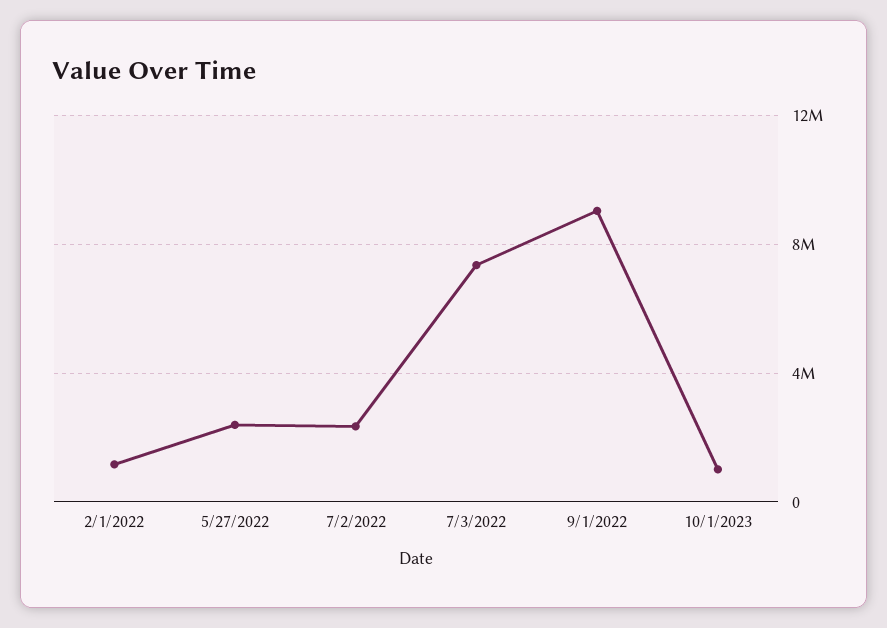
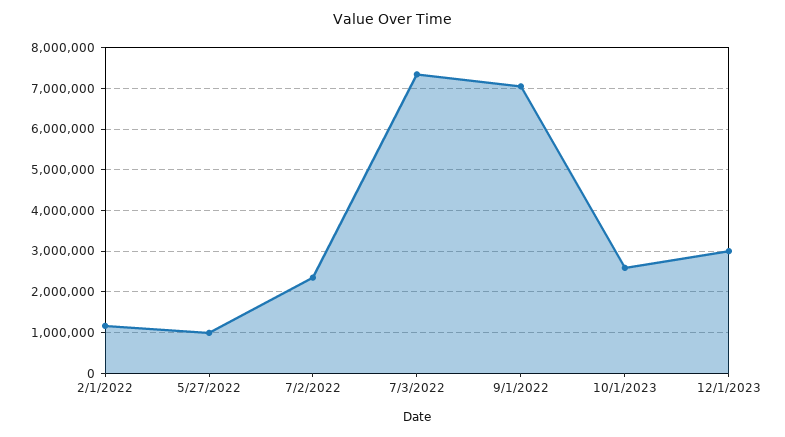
5/27/2022: 2500000 -> 1000000
9/1/2022: 9000000 -> 7000000
10/1/2023: 1000000 -> 2600000
12/1/2023: none -> 3000000

